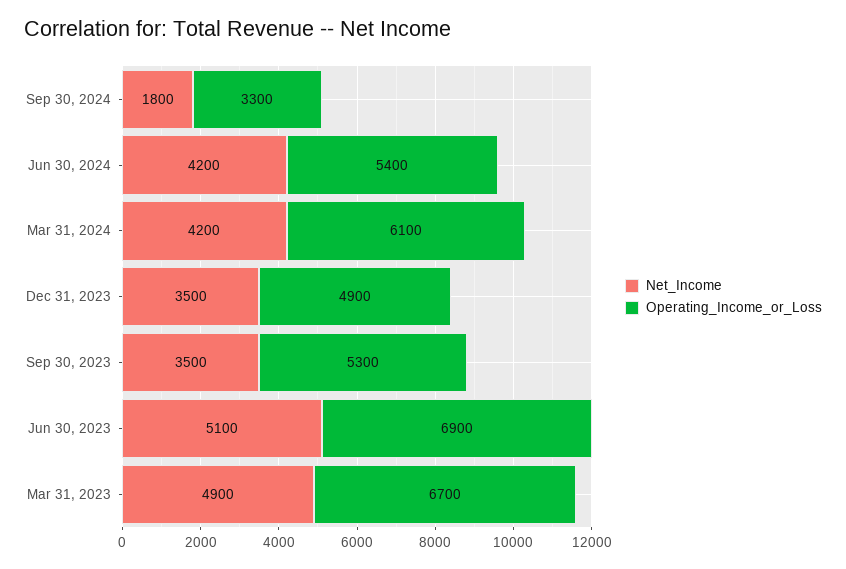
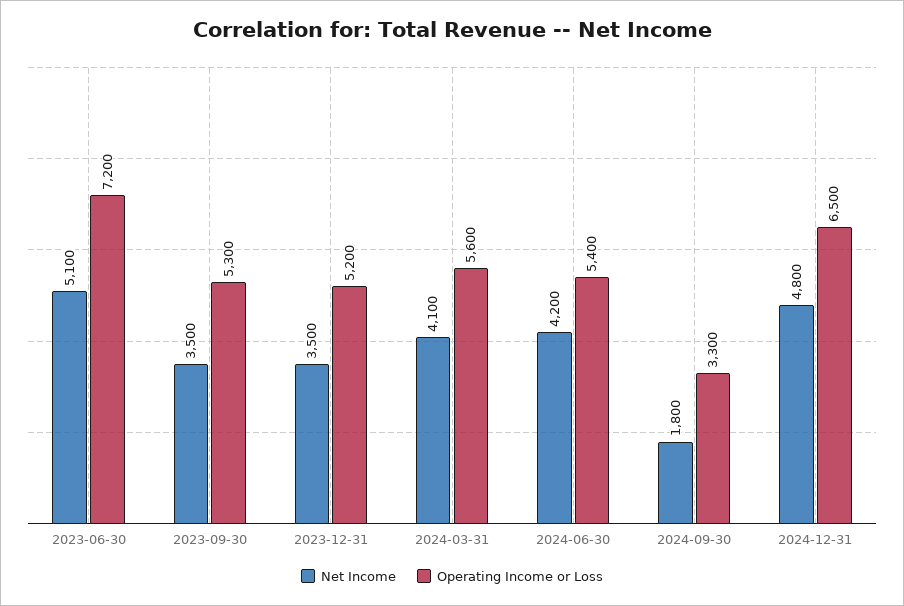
Net_Income, Mar 31, 2024: 4200 -> 4100
Operating_Income_or_Loss, Mar 31, 2024: 6100 -> 5600
Operating_Income_or_Loss, Dec 31, 2023: 4900 -> 5200
Operating_Income_or_Loss, Jun 30, 2023: 6900 -> 7200
Net_Income, Mar 31, 2023: 4900 -> none
Operating_Income_or_Loss, Mar 31, 2023: 6700 -> none
Net_Income, 2024-12-31: none -> 4800
Operating_Income_or_Loss, 2024-12-31: none -> 6500

